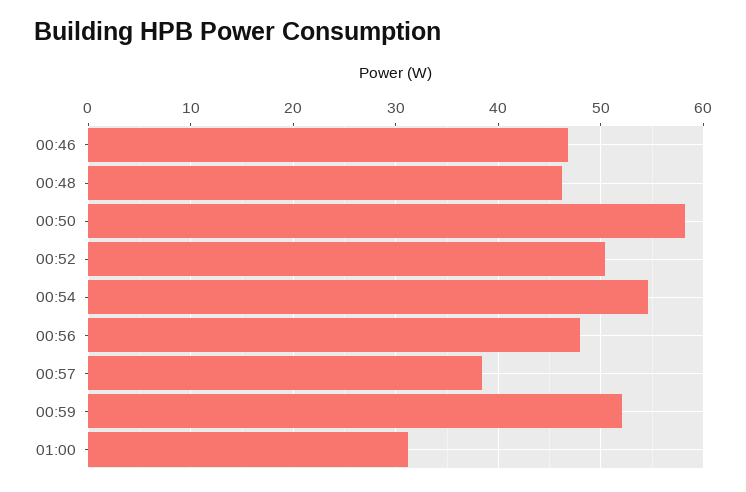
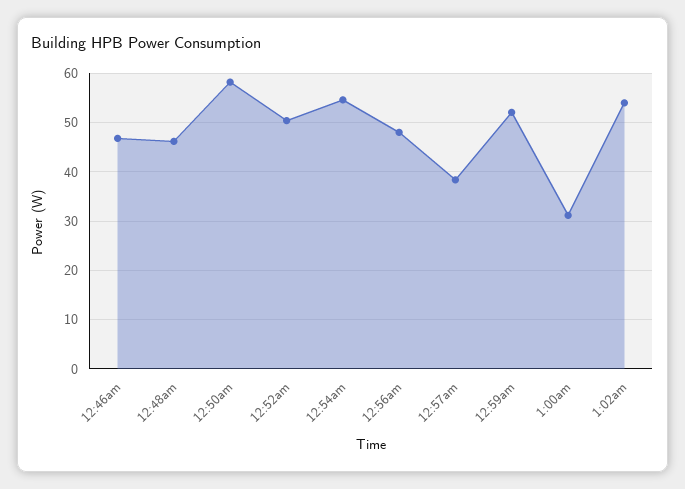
1:02am: none -> 54

